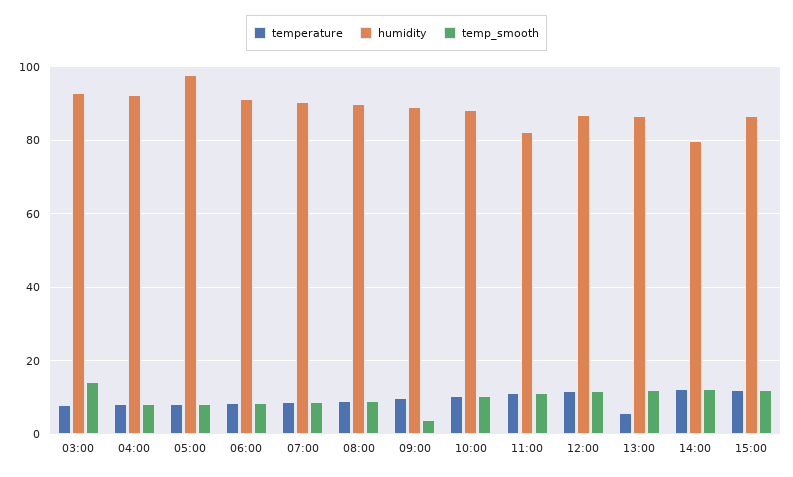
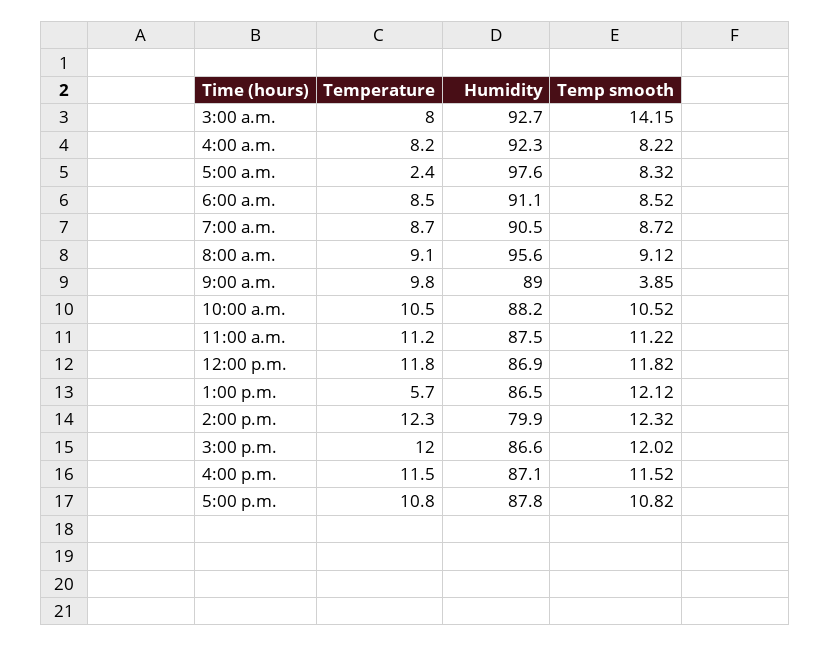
temperature, 05:00: 8 -> 2.4
humidity, 08:00: 90 -> 95.6
humidity, 11:00: 82 -> 87.5
temperature, 4:00 p.m.: none -> 11.5
humidity, 4:00 p.m.: none -> 87.1
temp_smooth, 4:00 p.m.: none -> 11.52
temperature, 5:00 p.m.: none -> 10.8
humidity, 5:00 p.m.: none -> 87.8
temp_smooth, 5:00 p.m.: none -> 10.82

